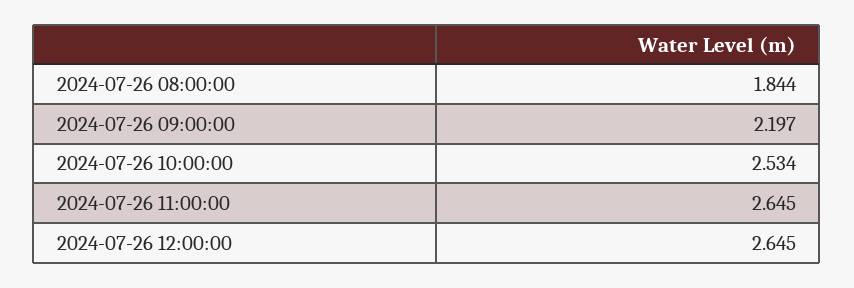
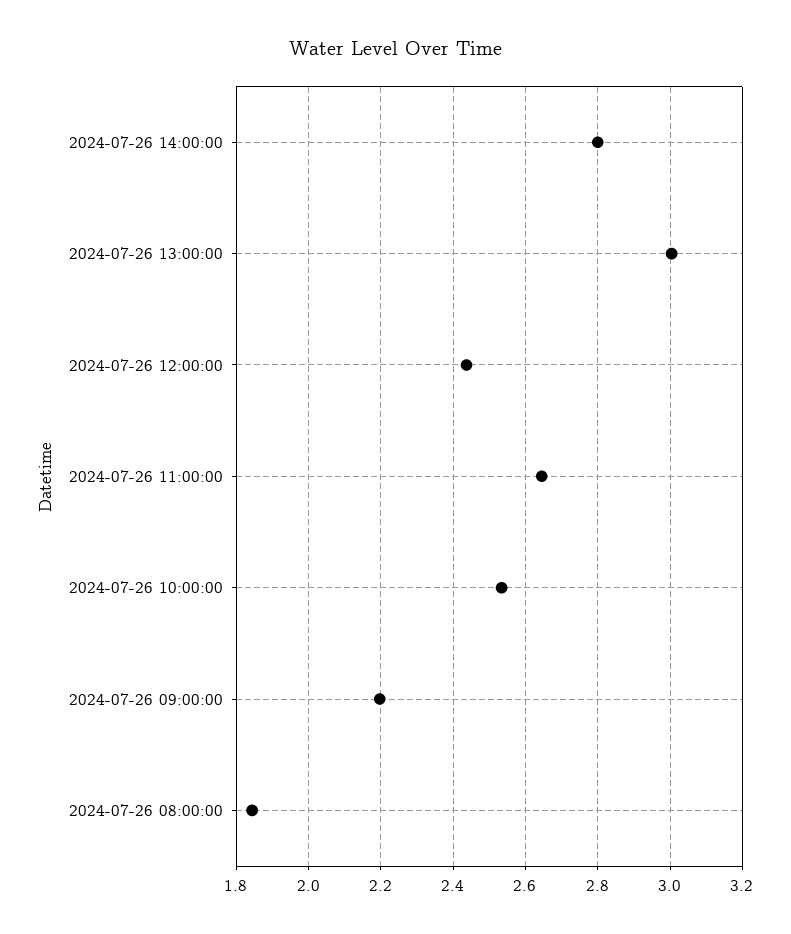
2024-07-26 12:00:00: 2.645 -> 2.44
2024-07-26 14:00:00: none -> 2.8
2024-07-26 13:00:00: none -> 3

